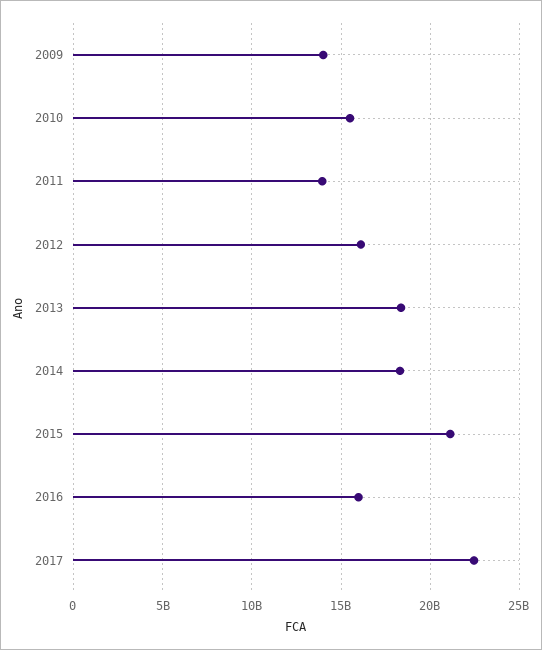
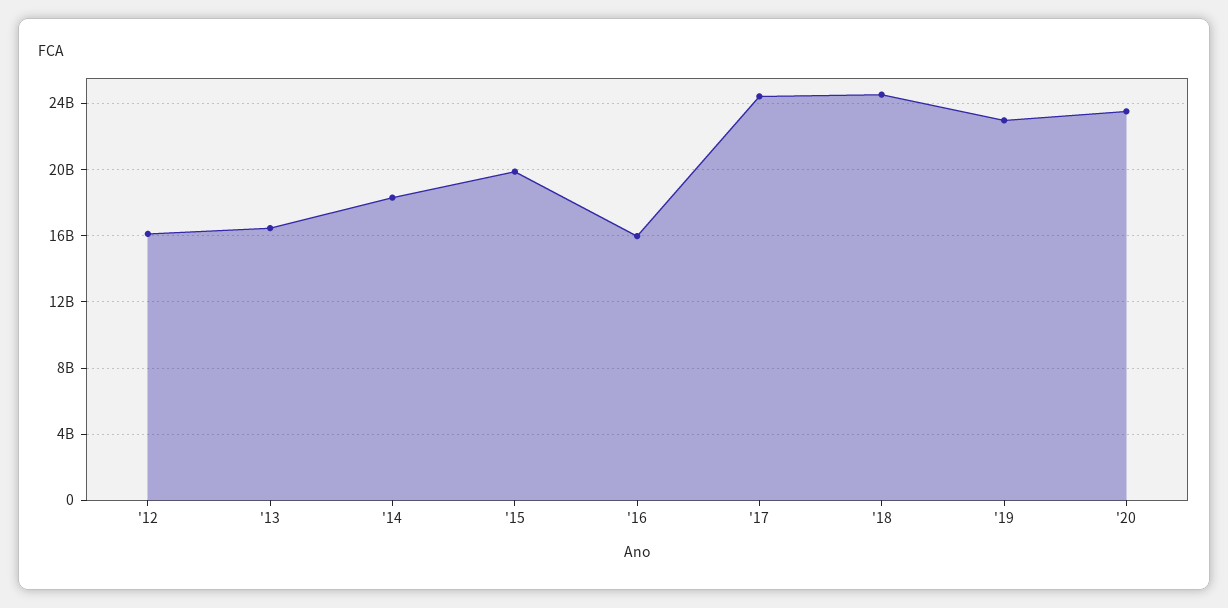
2009: 14000000000 -> none
2010: 15500000000 -> none
2011: 14000000000 -> none
2013: 18500000000 -> 16500000000
2015: 21000000000 -> 20000000000
2017: 22500000000 -> 24500000000
'18: none -> 24500000000
'19: none -> 23000000000
'20: none -> 23500000000

